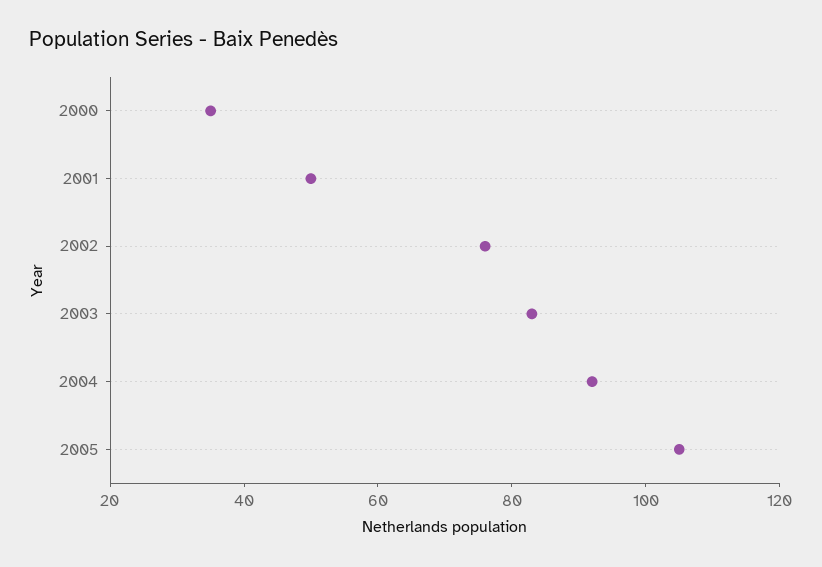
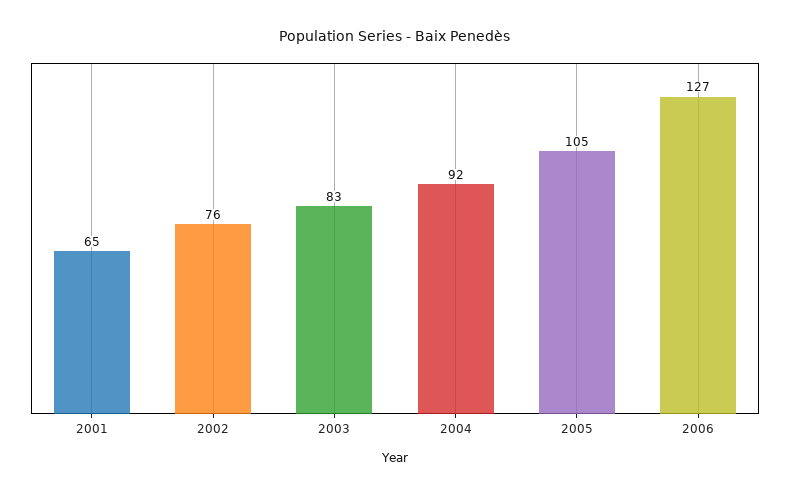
2000: 35 -> none
2001: 50 -> 65
2006: none -> 127

